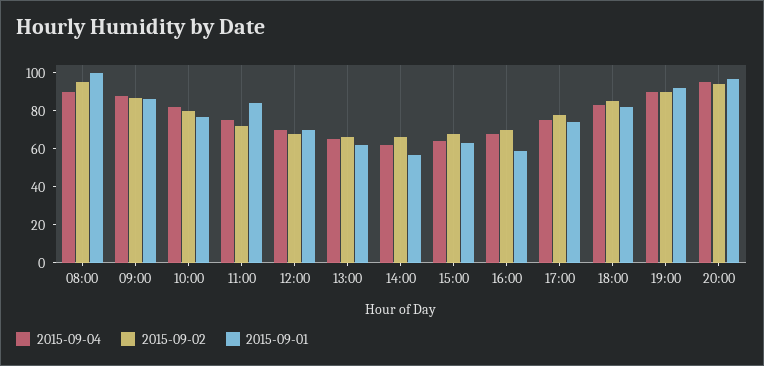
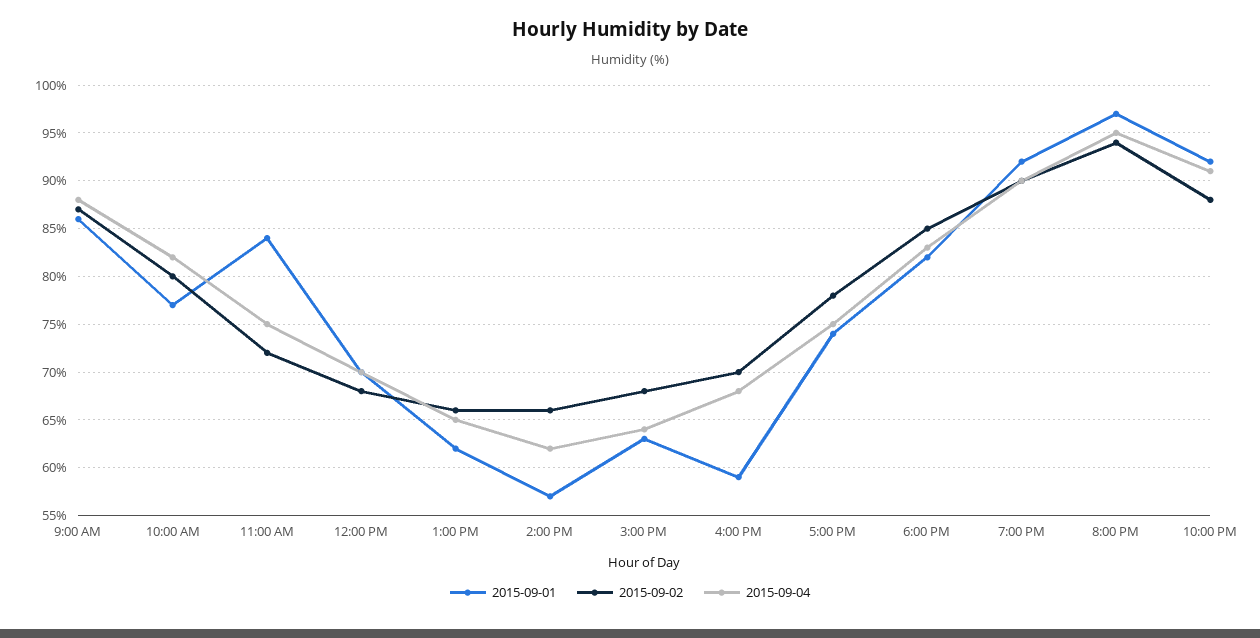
2015-09-04, 08:00: 90 -> none
2015-09-02, 08:00: 95 -> none
2015-09-01, 08:00: 100 -> none
2015-09-01, 10:00 PM: none -> 92
2015-09-02, 10:00 PM: none -> 88
2015-09-04, 10:00 PM: none -> 91

